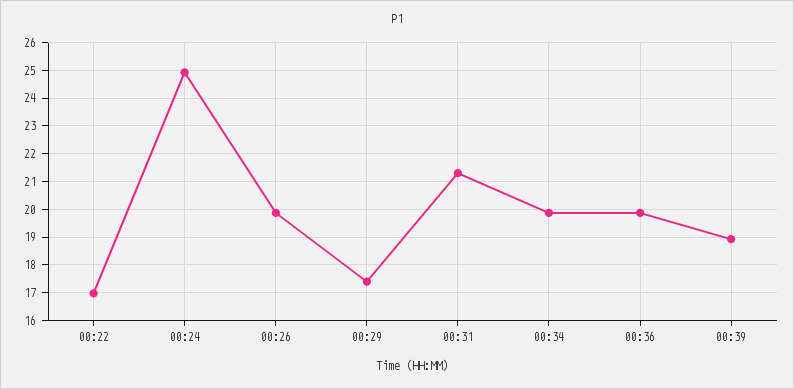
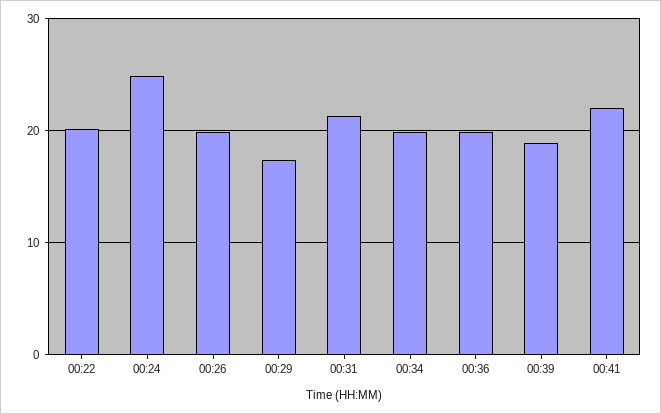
00:22: 17 -> 20
00:41: none -> 22

